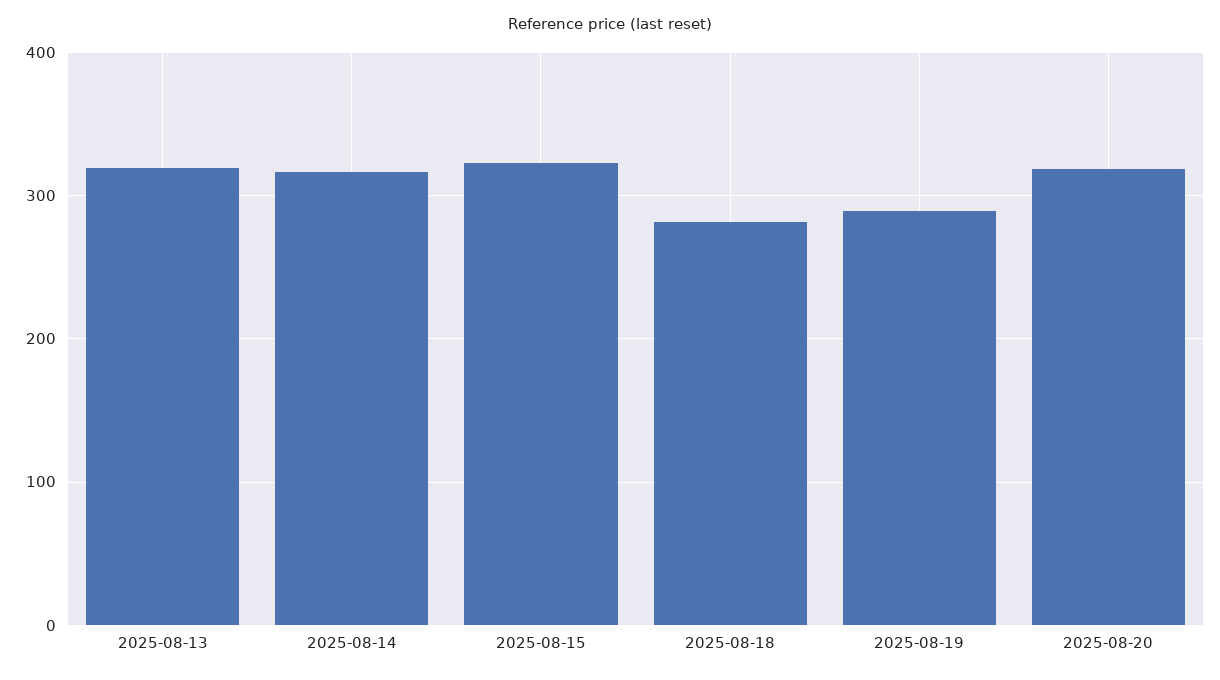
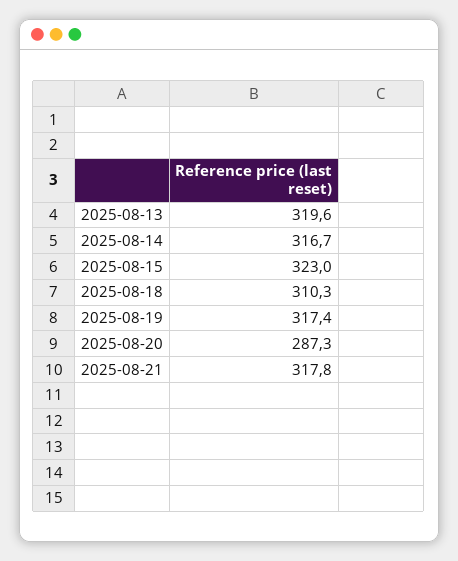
2025-08-18: 280 -> 310.3
2025-08-19: 290 -> 317.4
2025-08-20: 320 -> 287.3
2025-08-21: none -> 317.8

